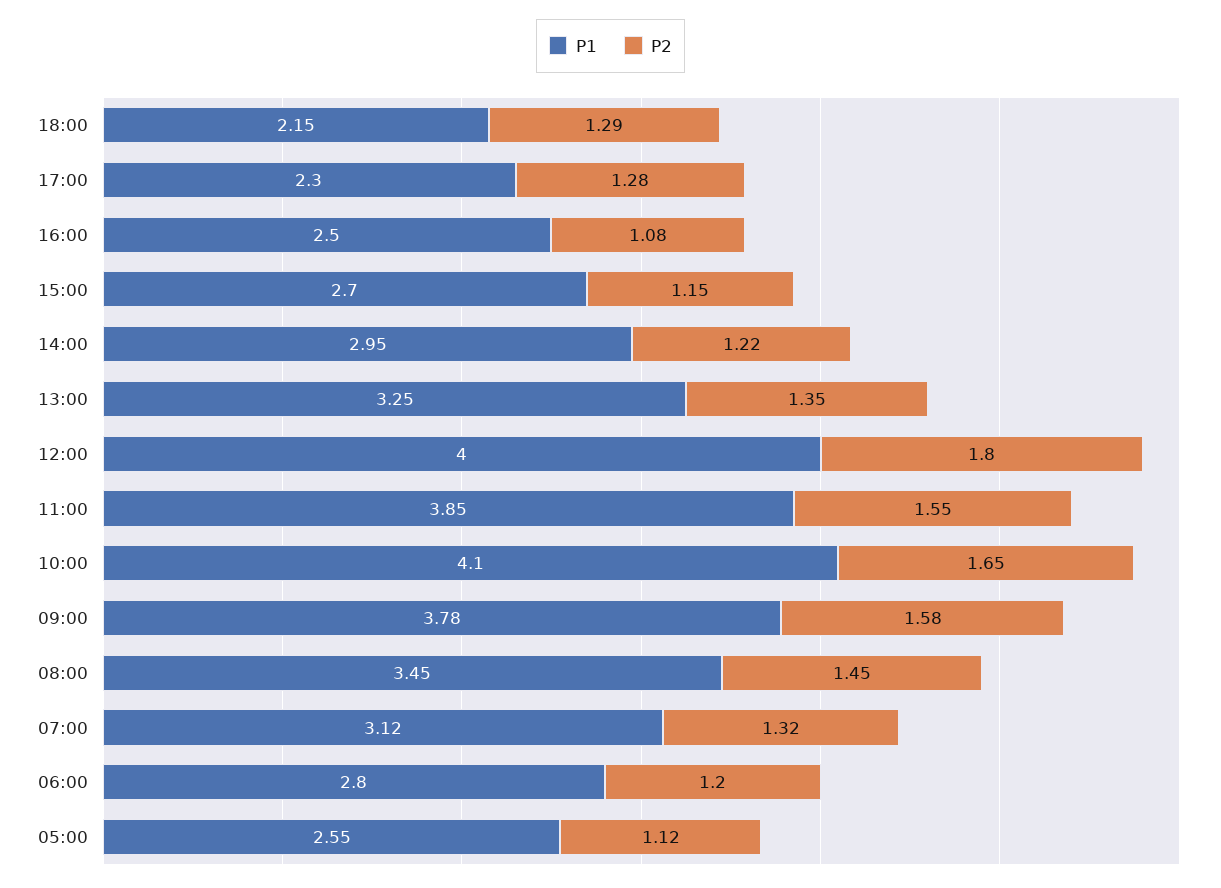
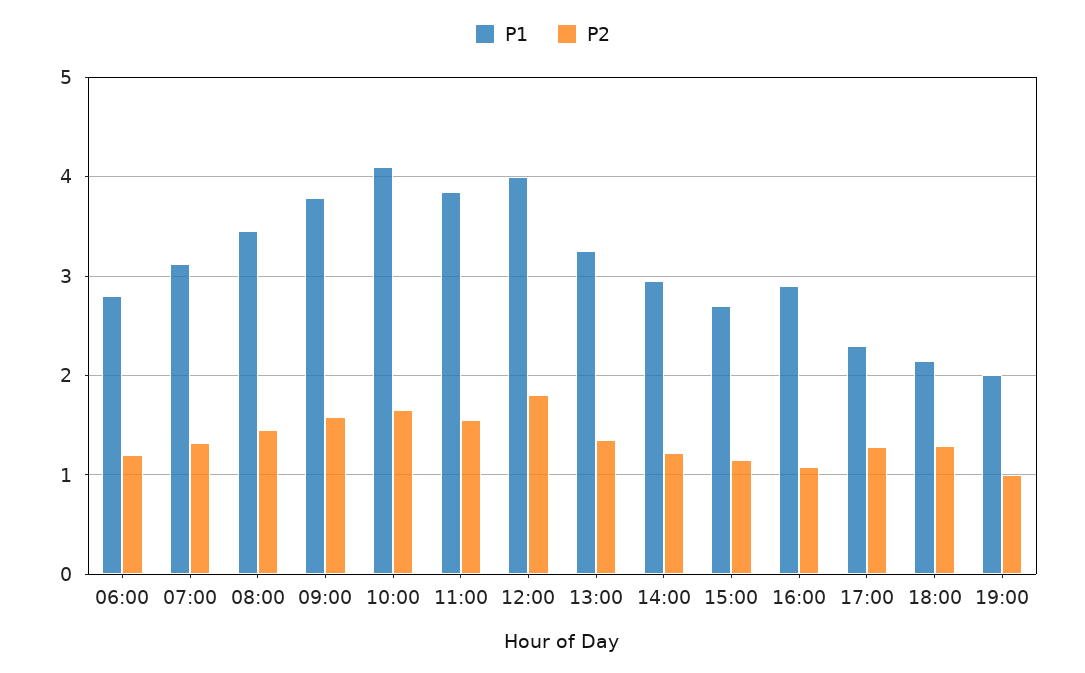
P1, 16:00: 2.5 -> 2.9
P1, 05:00: 2.55 -> none
P2, 05:00: 1.12 -> none
P1, 19:00: none -> 2
P2, 19:00: none -> 1

